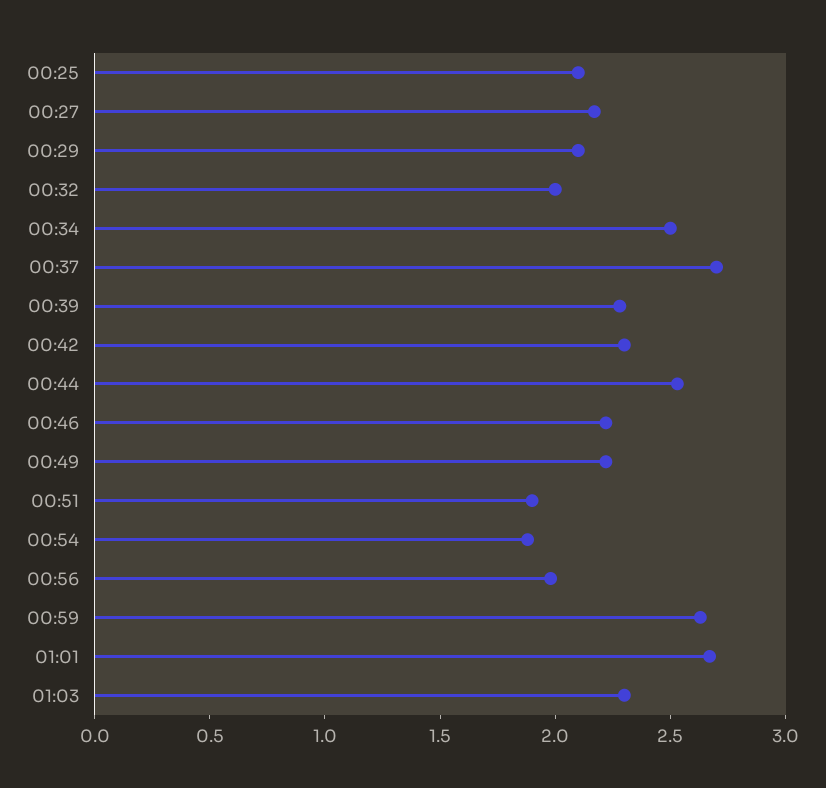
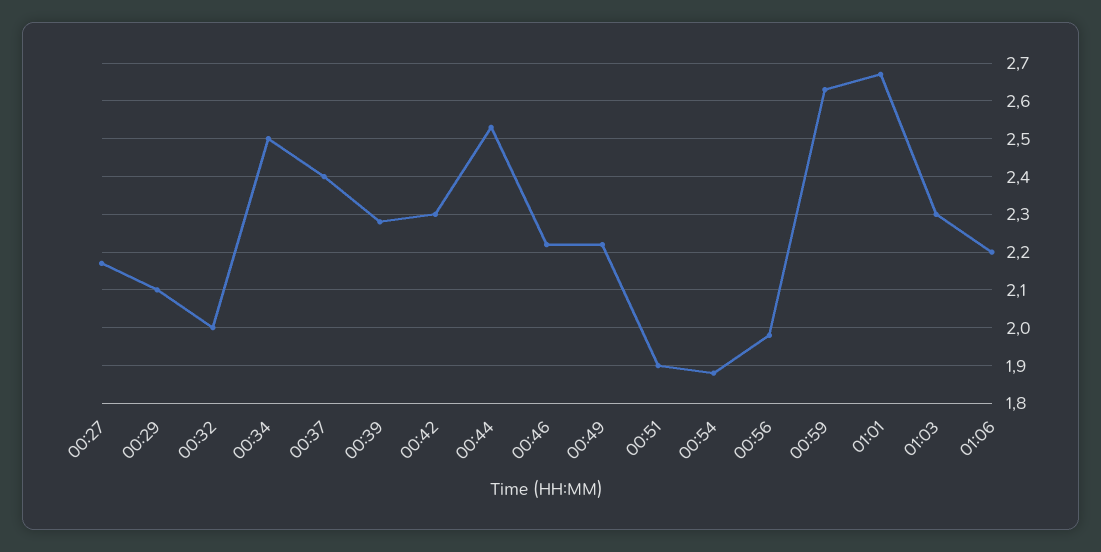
00:25: 2.1 -> none
00:37: 2.7 -> 2.4
01:06: none -> 2.2

